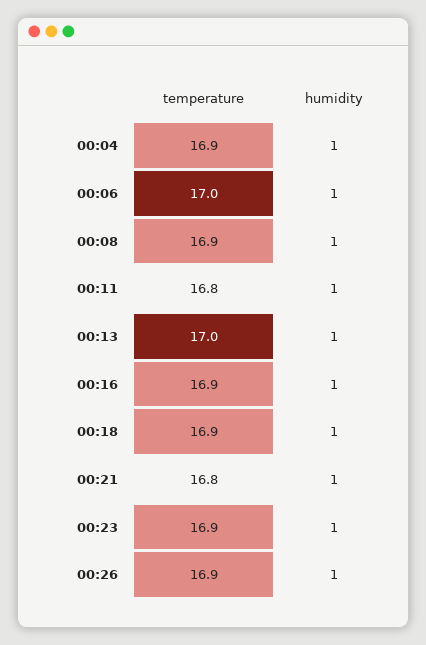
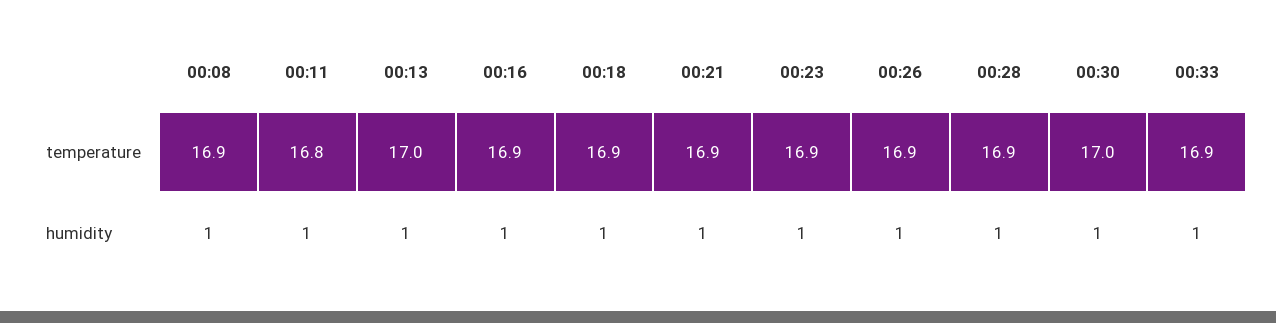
temperature, 00:04: 16.9 -> none
humidity, 00:04: 1 -> none
temperature, 00:06: 17 -> none
humidity, 00:06: 1 -> none
temperature, 00:21: 16.8 -> 16.9
temperature, 00:28: none -> 16.9
temperature, 00:30: none -> 17
temperature, 00:33: none -> 16.9
humidity, 00:28: none -> 1
humidity, 00:30: none -> 1
humidity, 00:33: none -> 1

